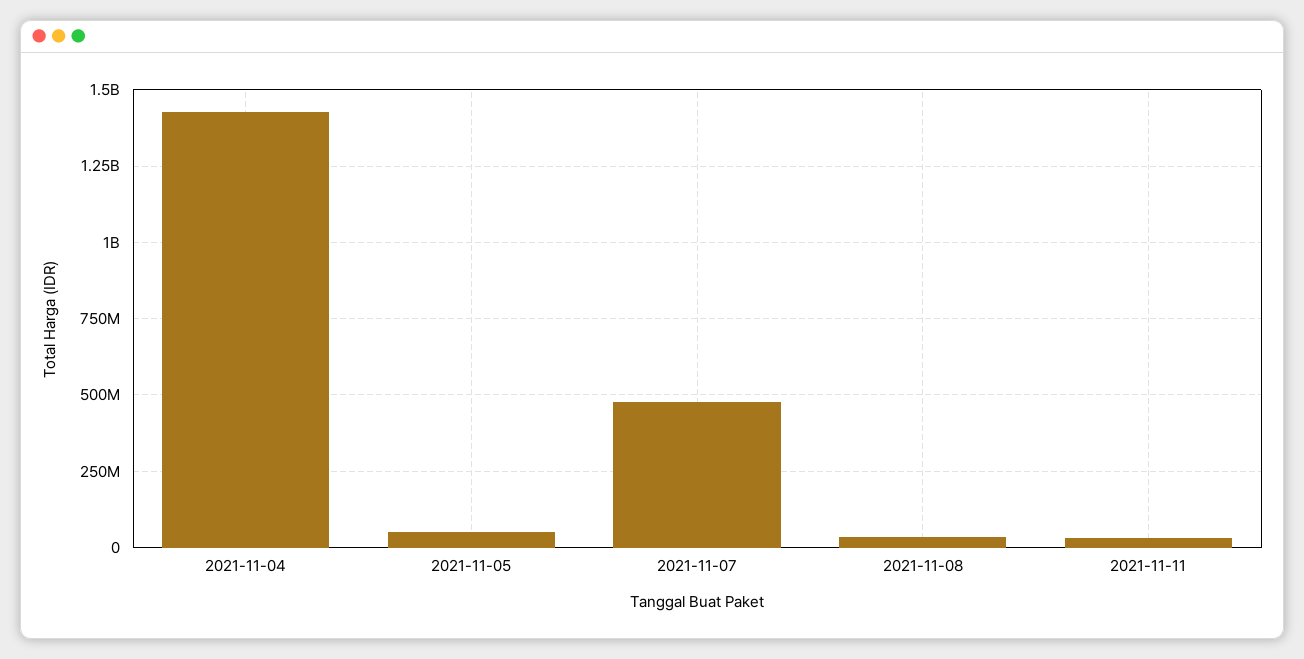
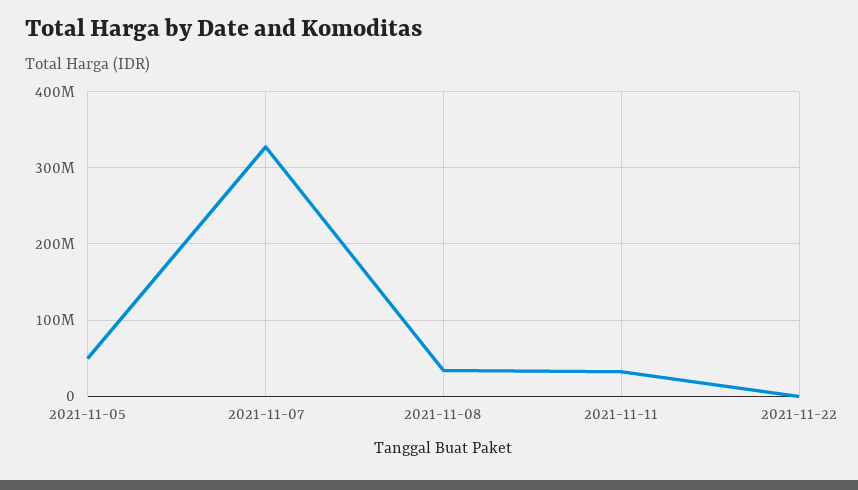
2021-11-04: 1425000000 -> none
2021-11-07: 475000000 -> 330000000
2021-11-22: none -> 0

